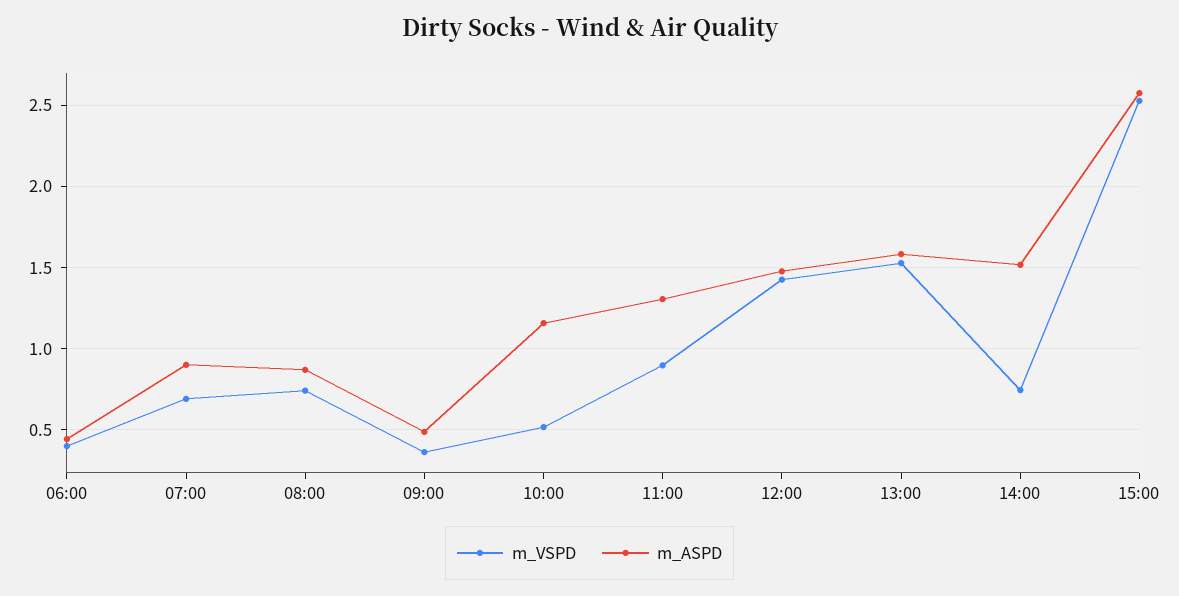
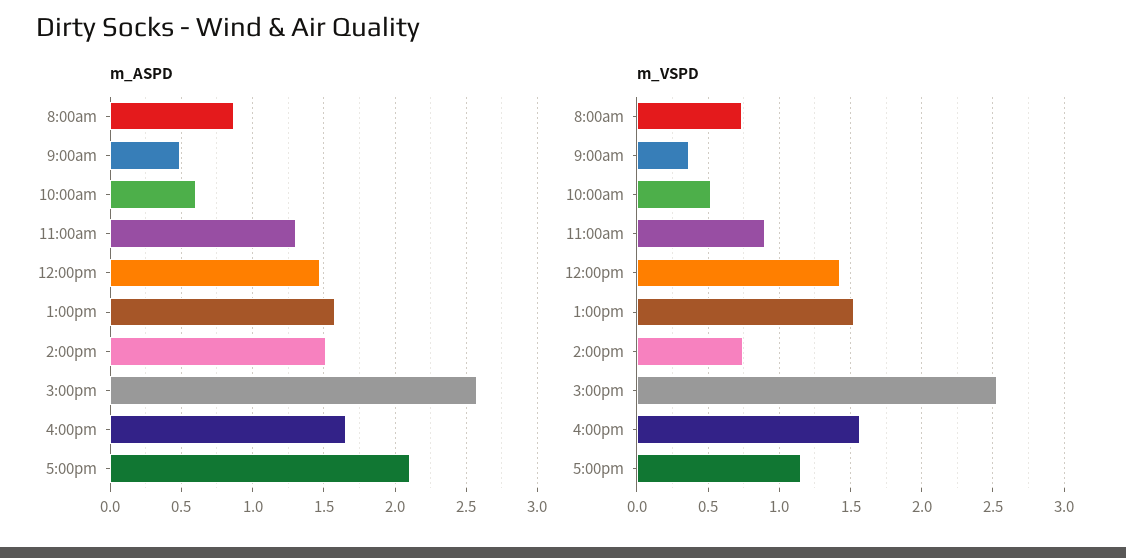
m_VSPD, 06:00: 0.4 -> none
m_ASPD, 06:00: 0.45 -> none
m_VSPD, 07:00: 0.7 -> none
m_ASPD, 07:00: 0.9 -> none
m_ASPD, 10:00: 1.15 -> 0.6
m_ASPD, 4:00pm: none -> 1.65
m_ASPD, 5:00pm: none -> 2.1
m_VSPD, 4:00pm: none -> 1.55
m_VSPD, 5:00pm: none -> 1.15

